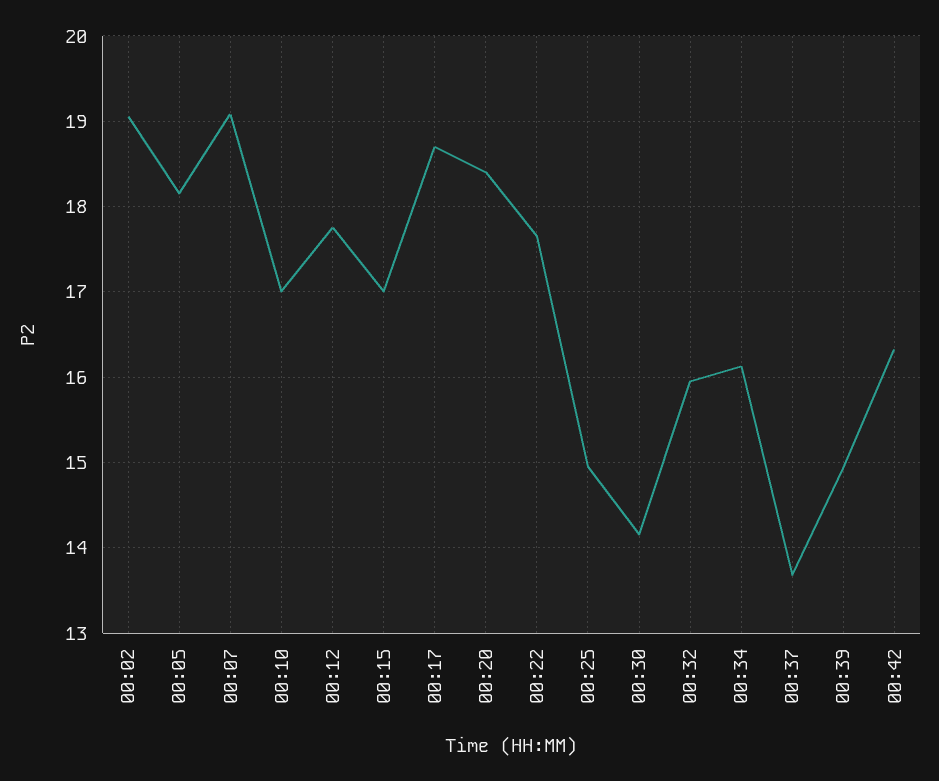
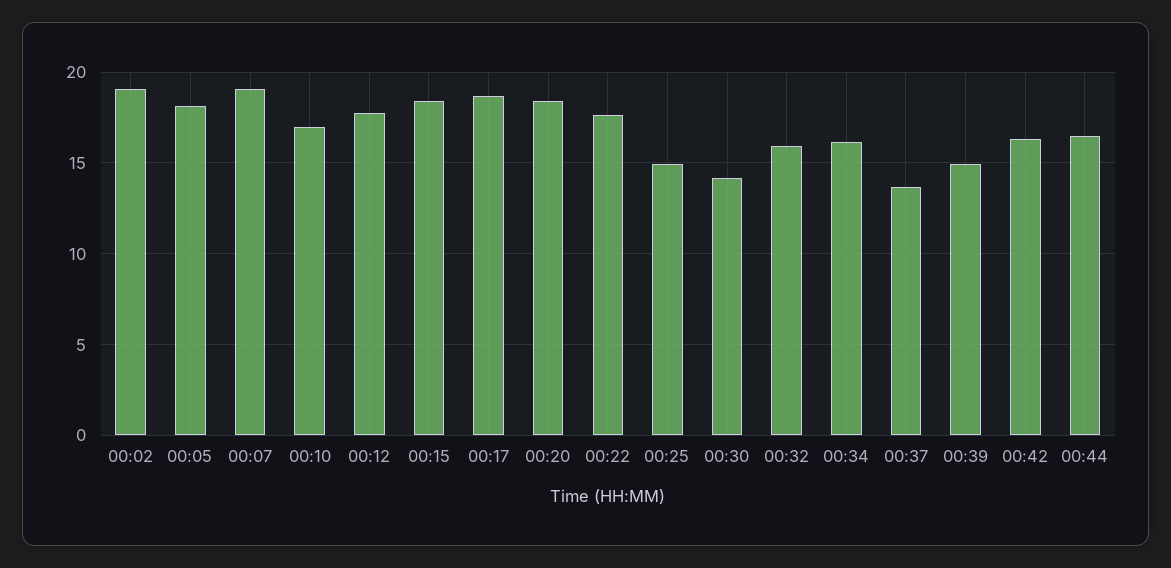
00:15: 17 -> 18.5
00:44: none -> 16.5

